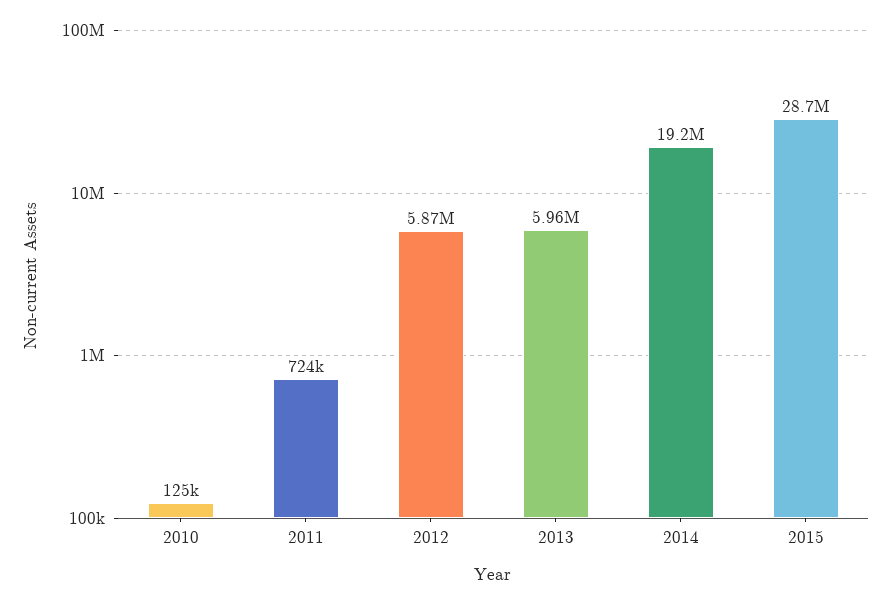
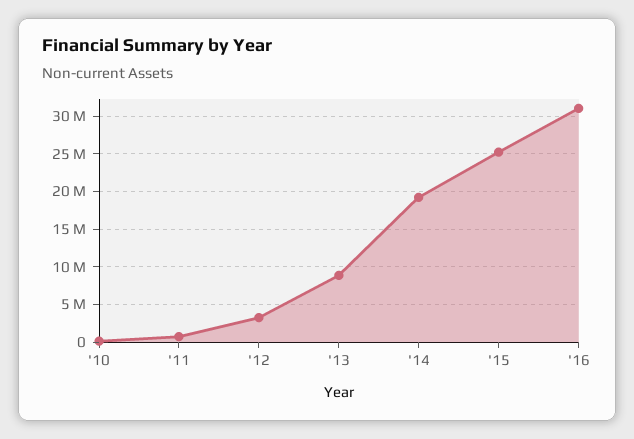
2012: 5870000 -> 3000000
2013: 5960000 -> 9000000
2015: 28700000 -> 25000000
'16: none -> 31000000

